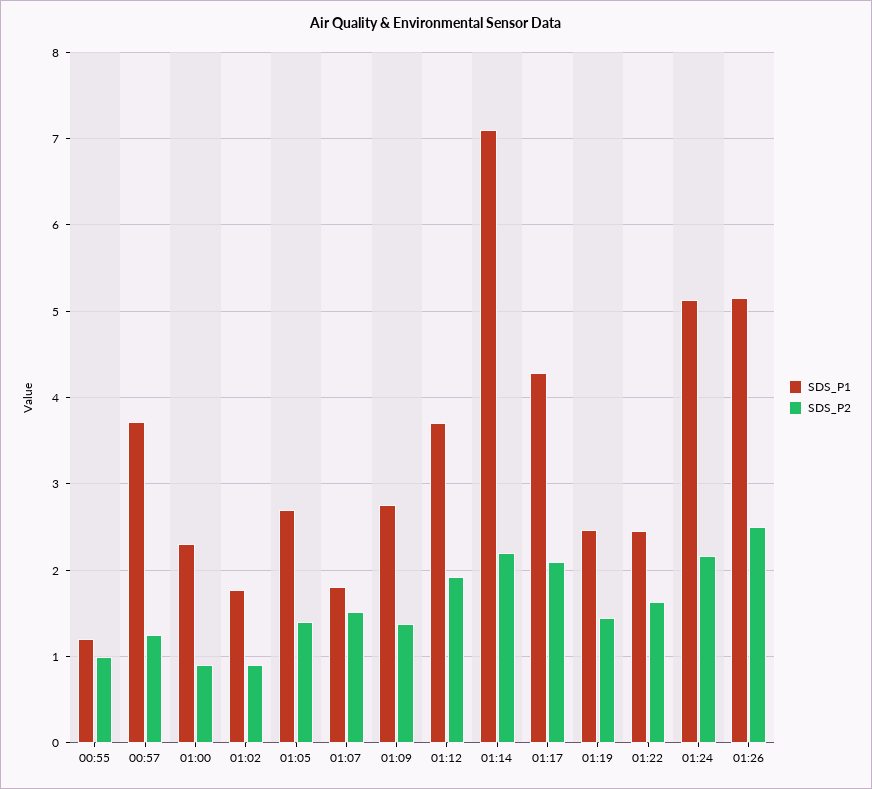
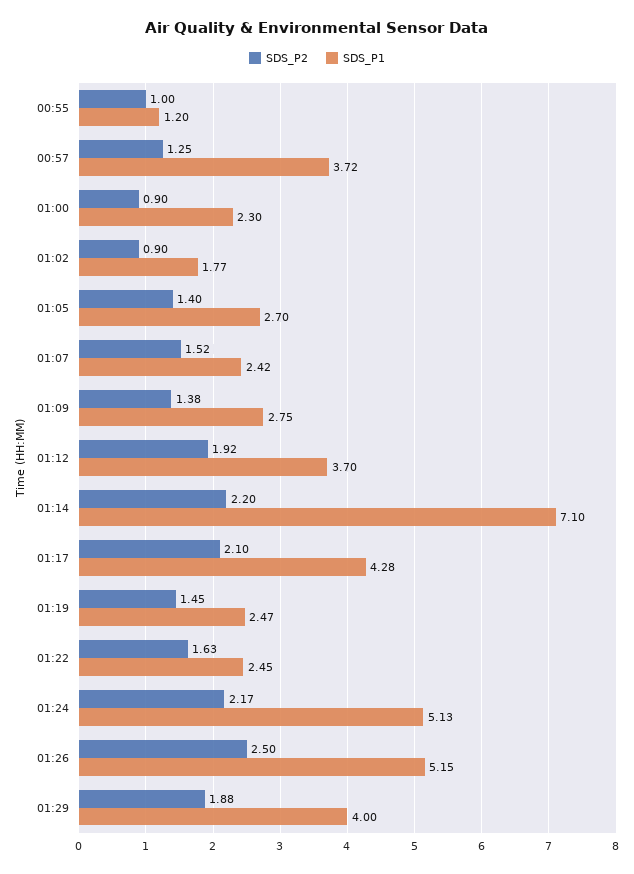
SDS_P1, 01:07: 1.8 -> 2.42
SDS_P2, 01:29: none -> 1.88
SDS_P1, 01:29: none -> 4

